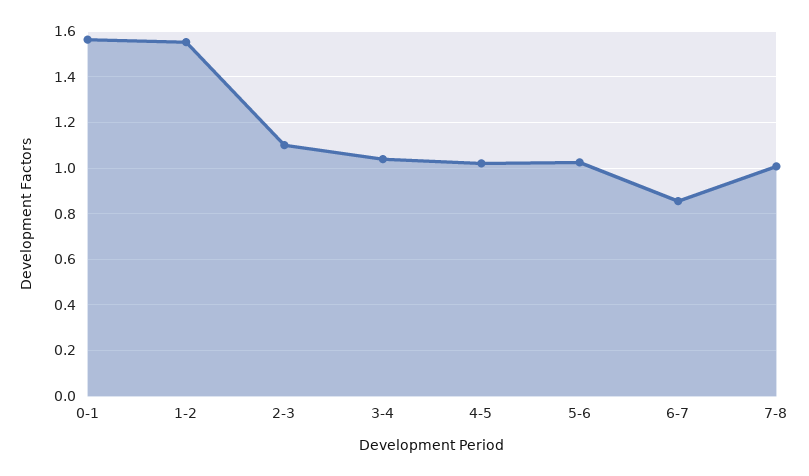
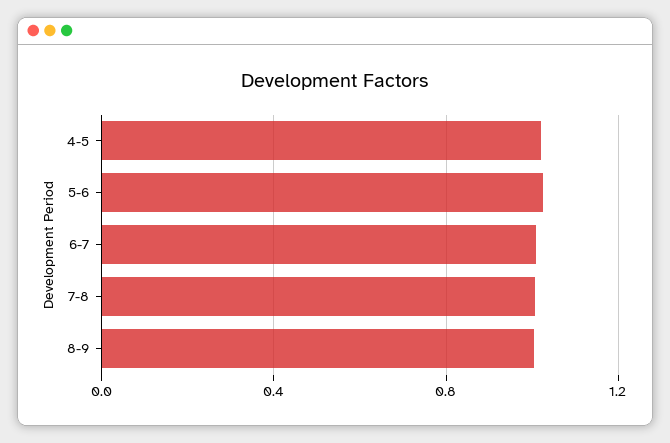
0-1: 1.55 -> none
1-2: 1.55 -> none
2-3: 1.1 -> none
3-4: 1.05 -> none
6-7: 0.85 -> 1
8-9: none -> 1

